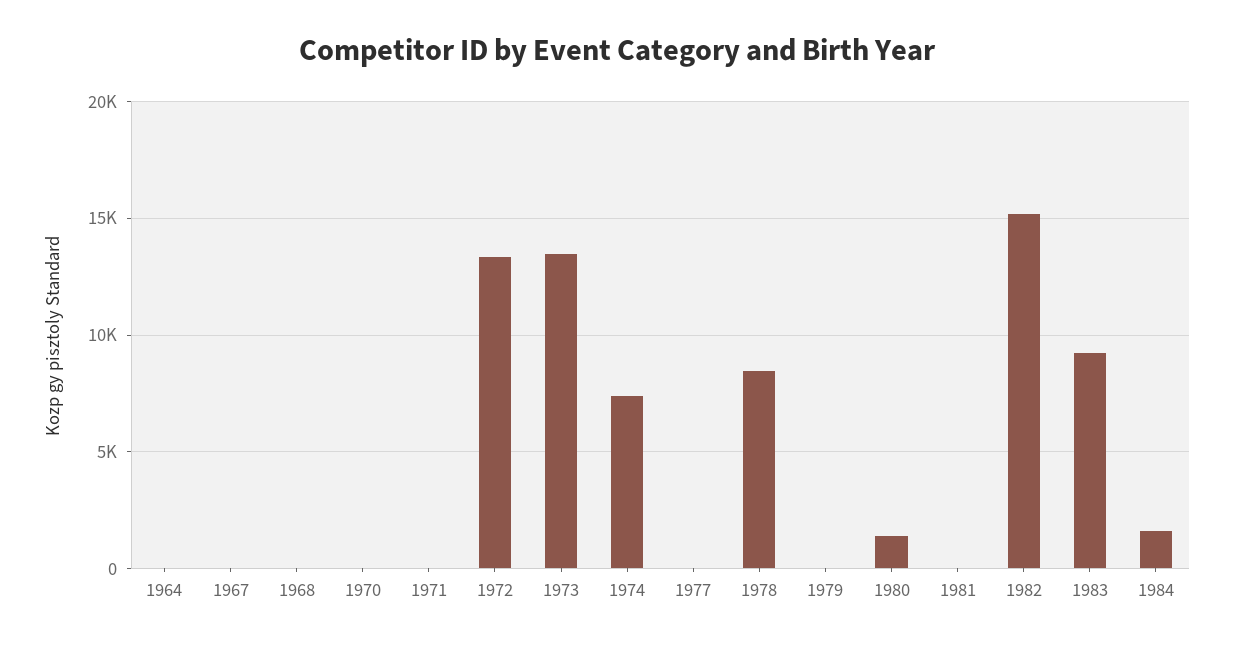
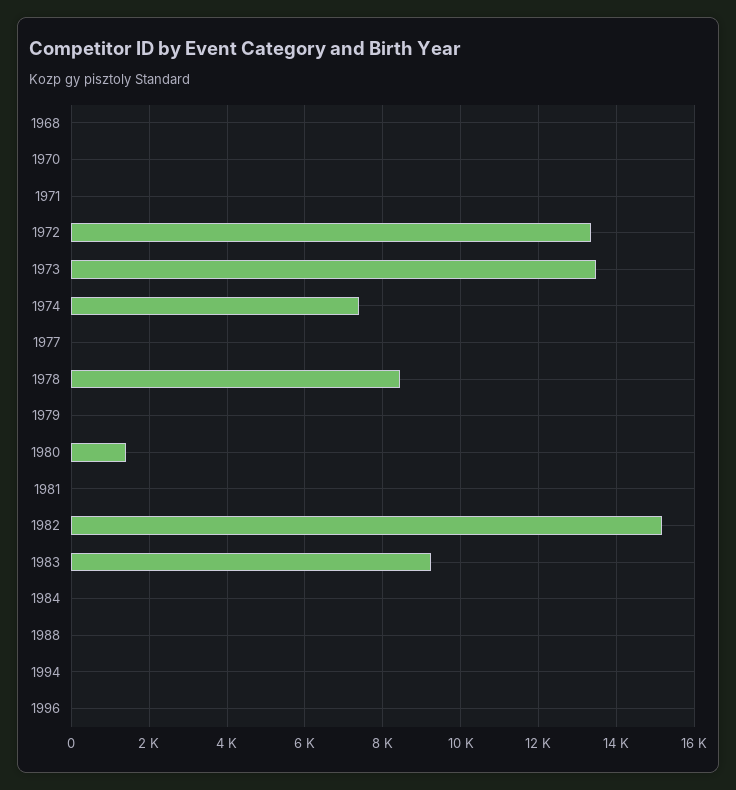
1964: 0 -> none
1967: 0 -> none
1984: 1500 -> 0
1988: none -> 0
1994: none -> 0
1996: none -> 0

